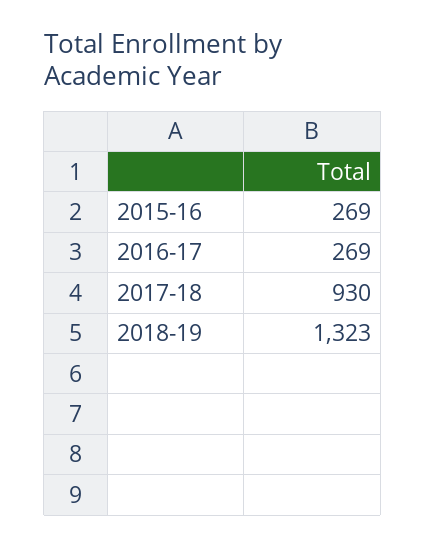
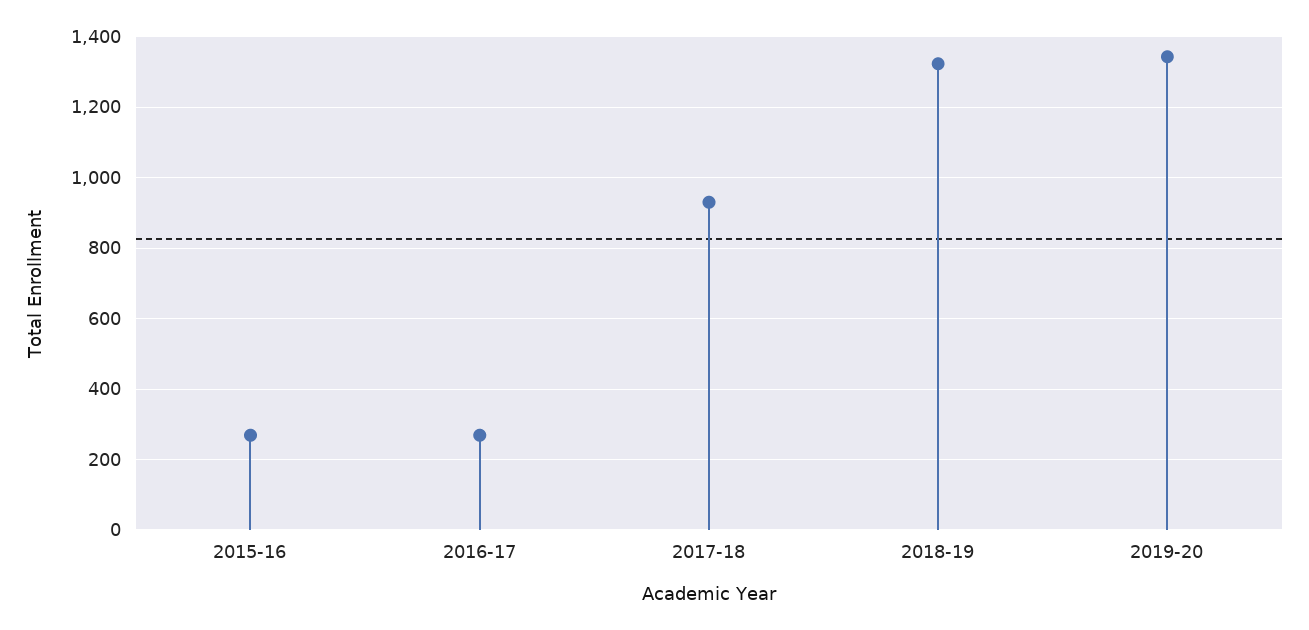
2019-20: none -> 1340

